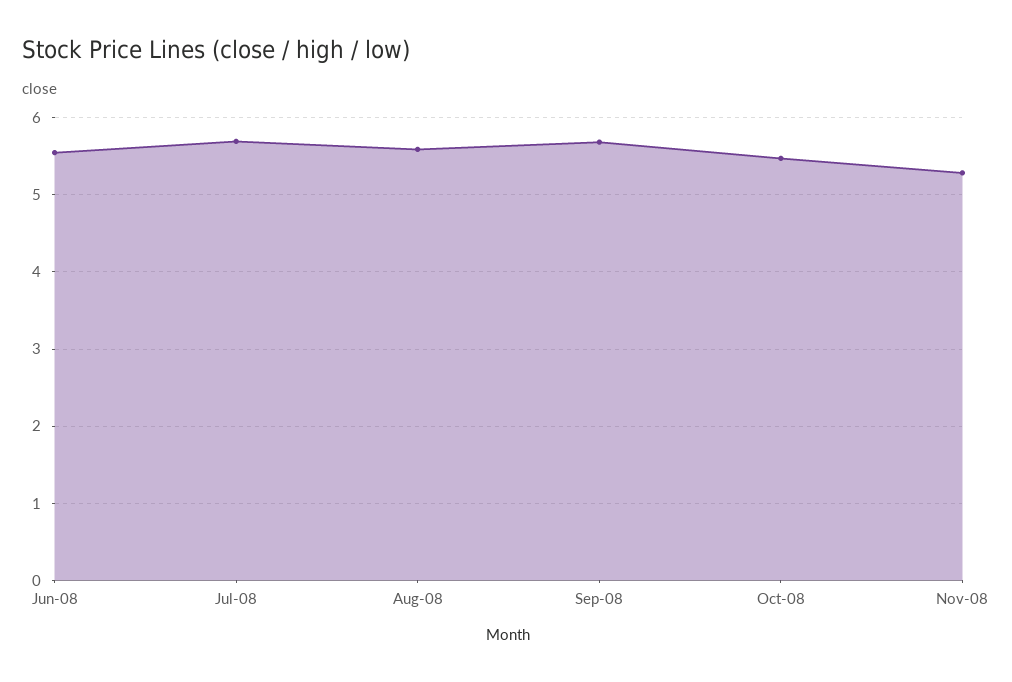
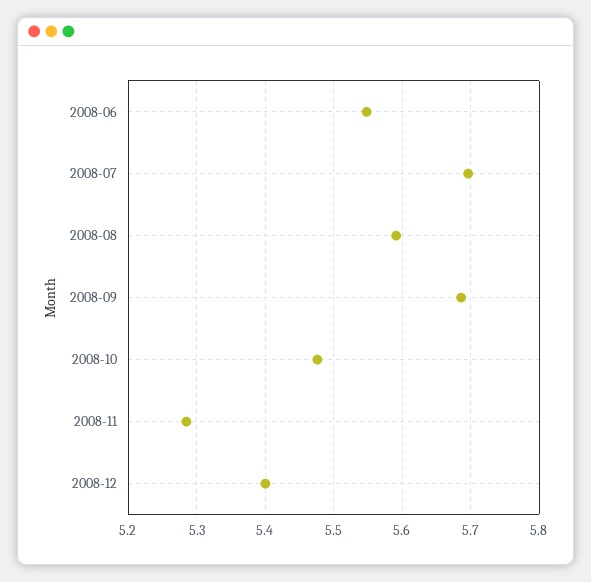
2008-12: none -> 5.4

